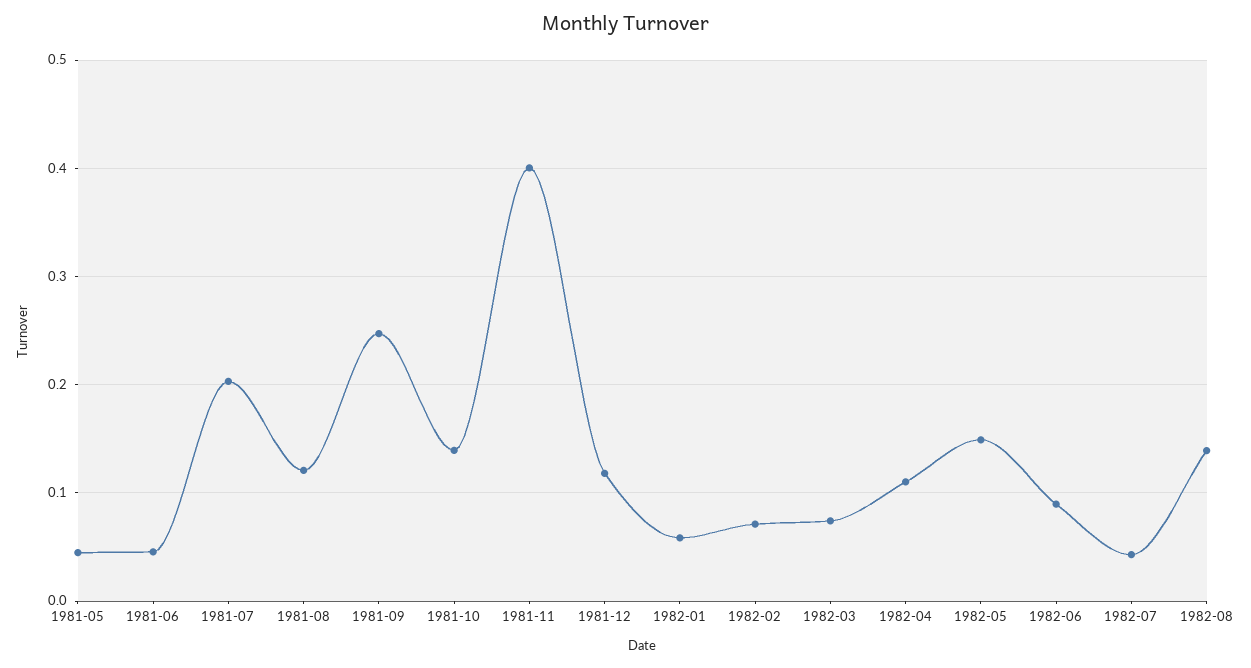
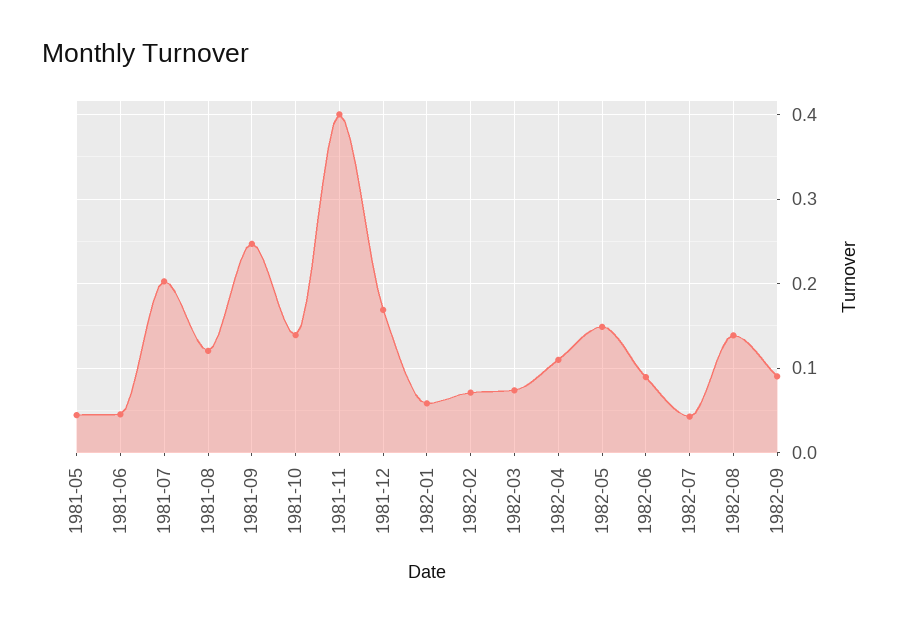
1981-12: 0.12 -> 0.17
1982-09: none -> 0.09

